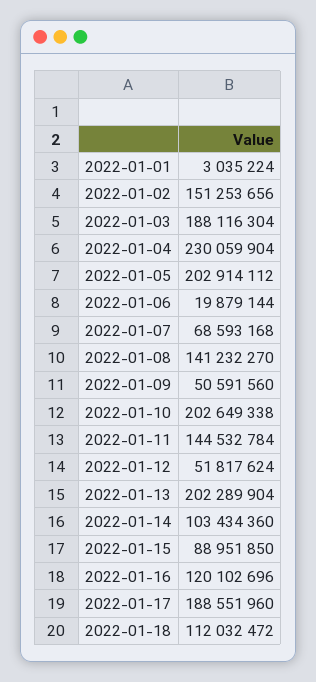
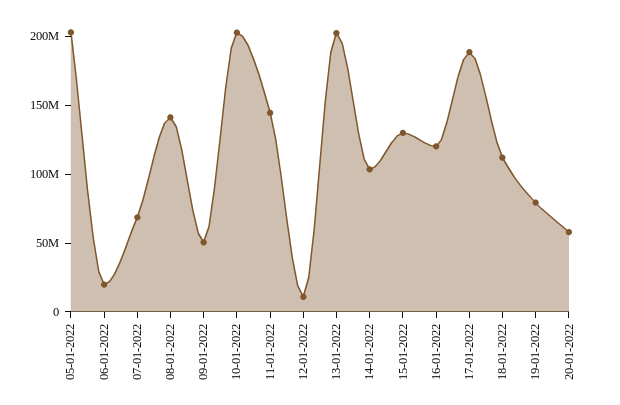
2022-01-01: 3035224 -> none
2022-01-02: 151253656 -> none
2022-01-03: 188116304 -> none
2022-01-04: 230059904 -> none
2022-01-12: 51817624 -> 10000000
2022-01-15: 88951850 -> 130000000
19-01-2022: none -> 80000000
20-01-2022: none -> 60000000

